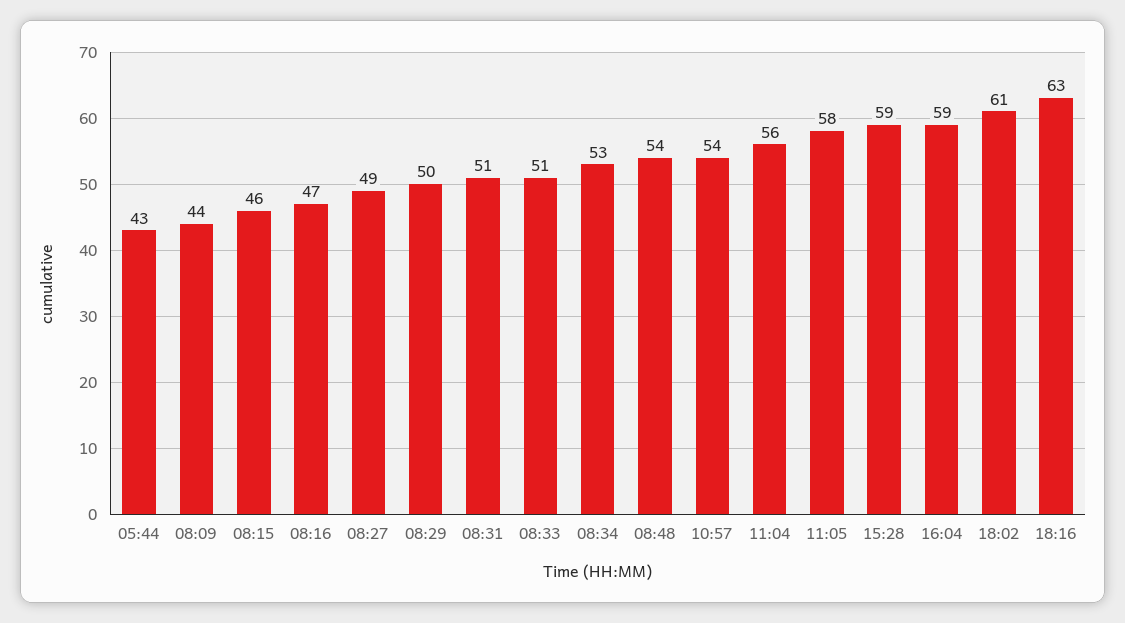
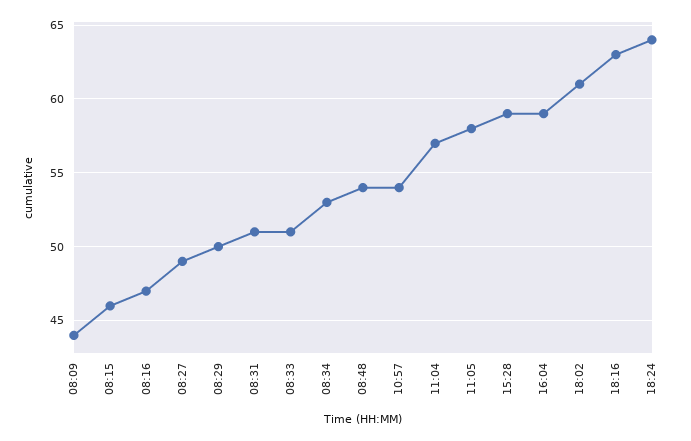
05:44: 43 -> none
11:04: 56 -> 57
18:24: none -> 64

